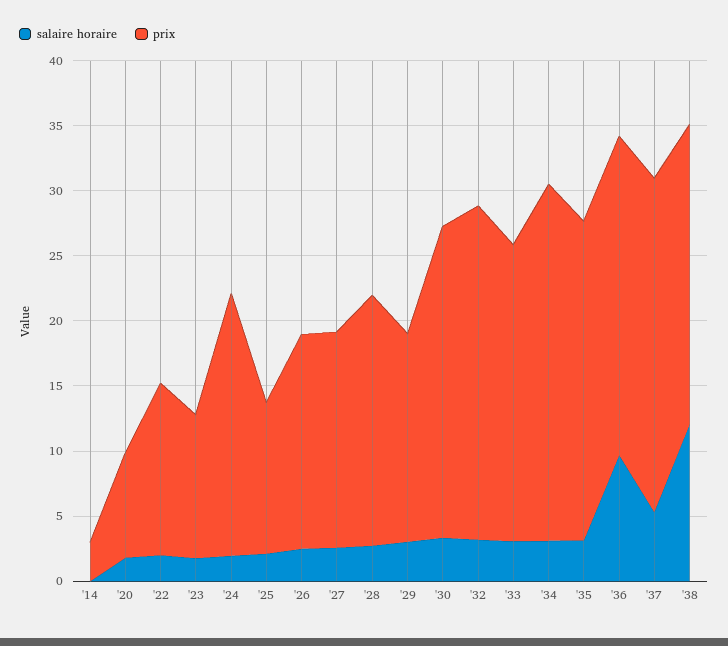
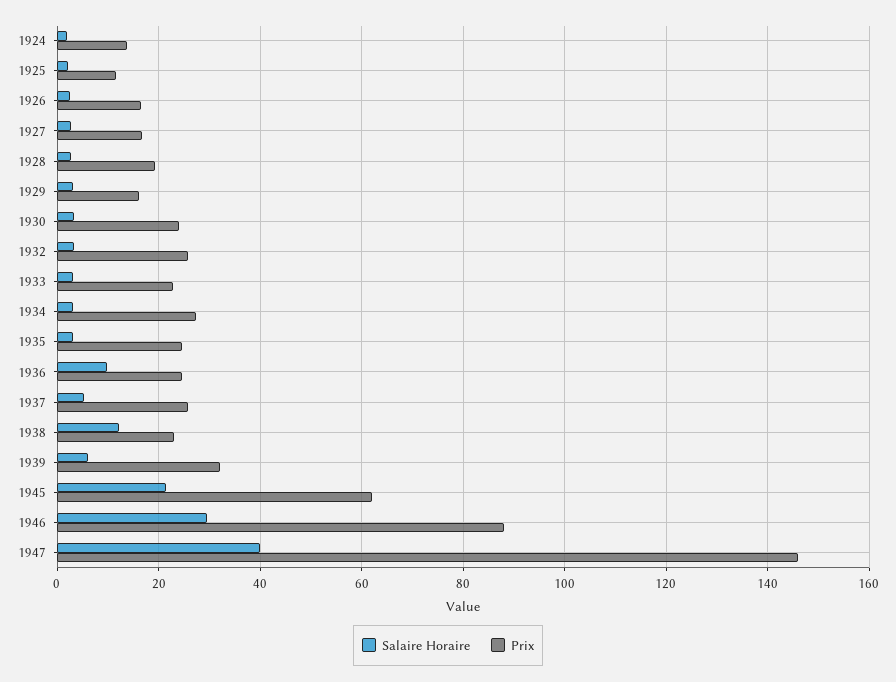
salaire horaire, '14: 0 -> none
prix, '14: 3 -> none
salaire horaire, '20: 2 -> none
prix, '20: 8 -> none
salaire horaire, '22: 2 -> none
prix, '22: 13 -> none
salaire horaire, '23: 2 -> none
prix, '23: 11 -> none
prix, '24: 20 -> 14
salaire horaire, 1939: none -> 6
prix, 1939: none -> 32
salaire horaire, 1945: none -> 22
prix, 1945: none -> 62
salaire horaire, 1946: none -> 30
prix, 1946: none -> 88
salaire horaire, 1947: none -> 40
prix, 1947: none -> 146

